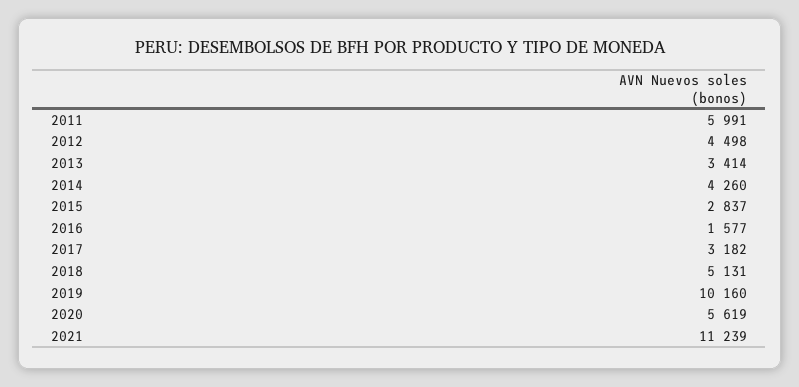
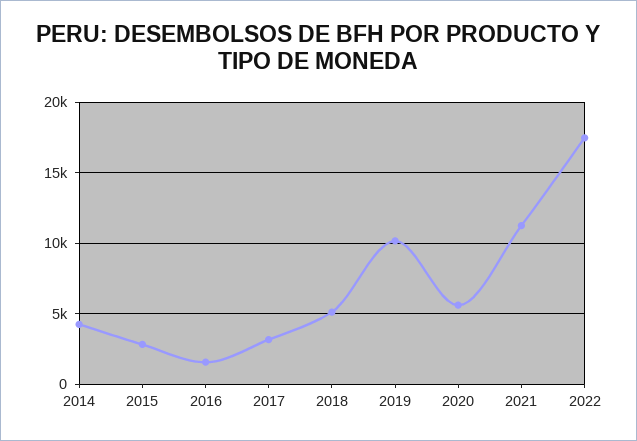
2011: 5991 -> none
2012: 4498 -> none
2013: 3414 -> none
2022: none -> 17500

